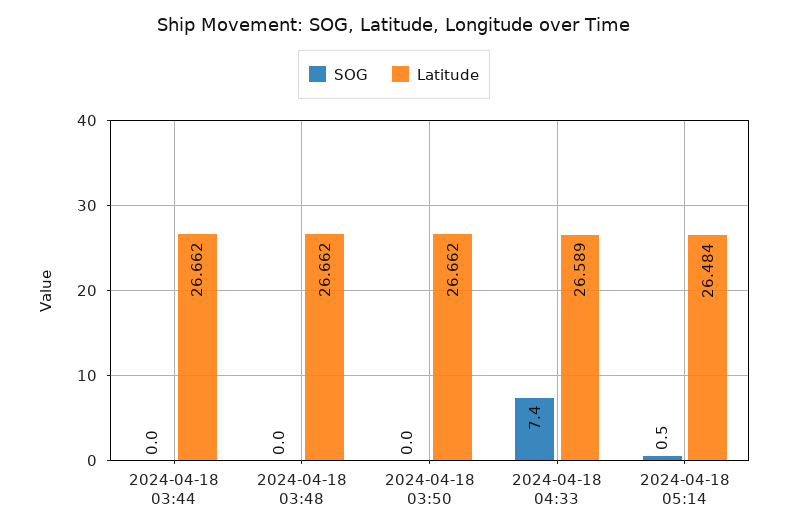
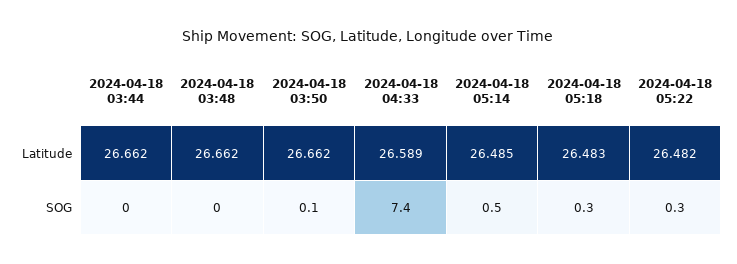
SOG, 2024-04-18 03:50: 0 -> 0.1
Latitude, 2024-04-18 05:14: 26.484 -> 26.485
Latitude, 2024-04-18 05:18: none -> 26.483
Latitude, 2024-04-18 05:22: none -> 26.482
SOG, 2024-04-18 05:18: none -> 0.3
SOG, 2024-04-18 05:22: none -> 0.3

